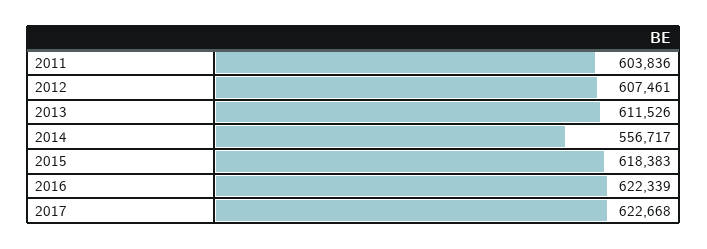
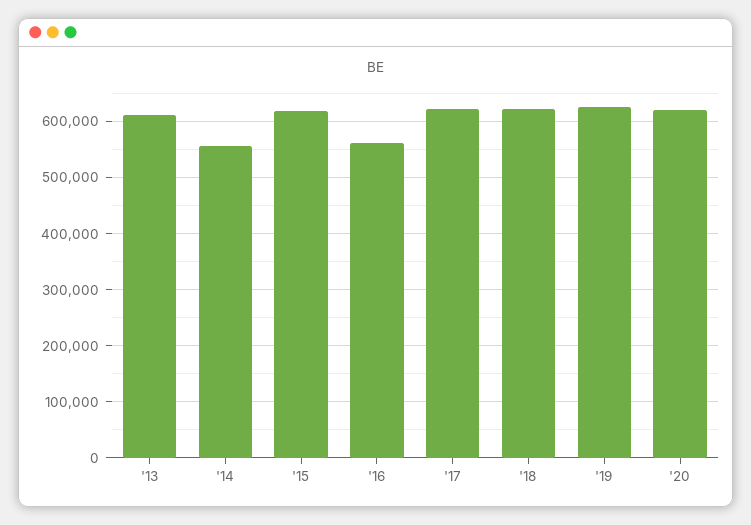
2011: 603836 -> none
2012: 607461 -> none
2016: 622339 -> 560000
'18: none -> 620000
'19: none -> 620000
'20: none -> 620000

